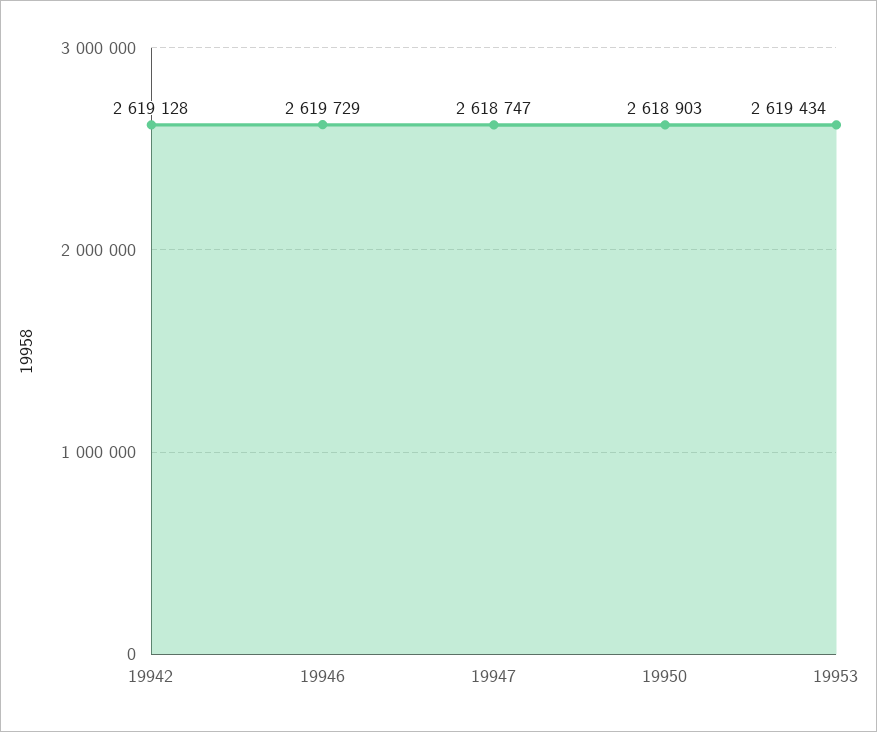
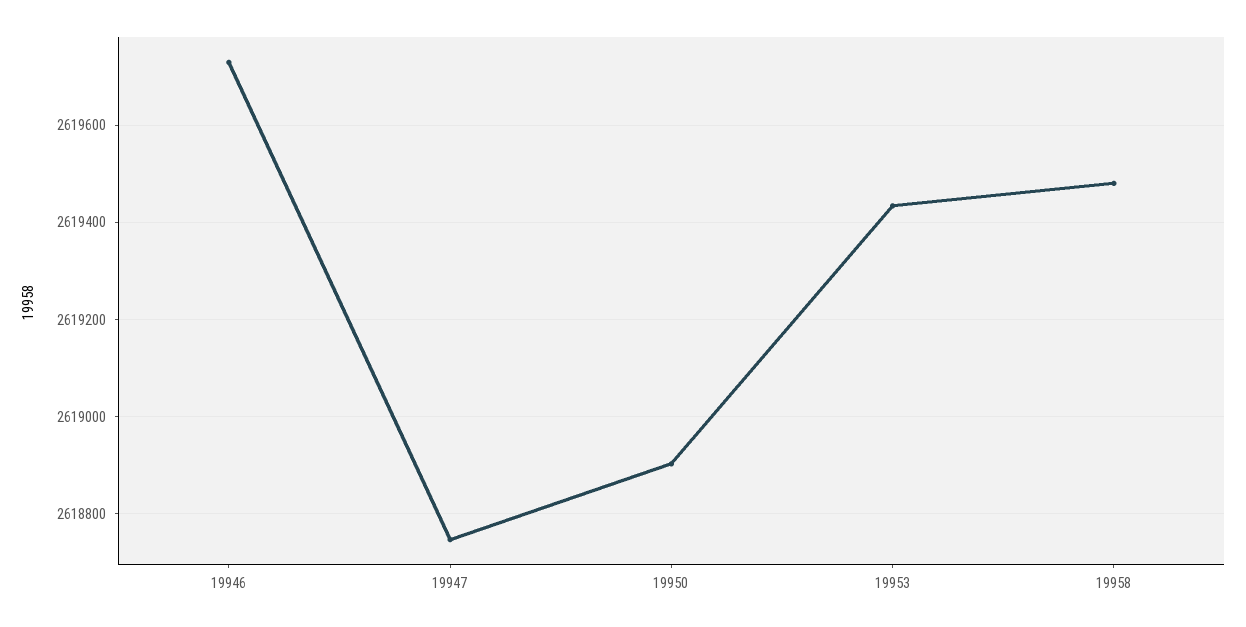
19942: 2619128 -> none
19958: none -> 2619480

